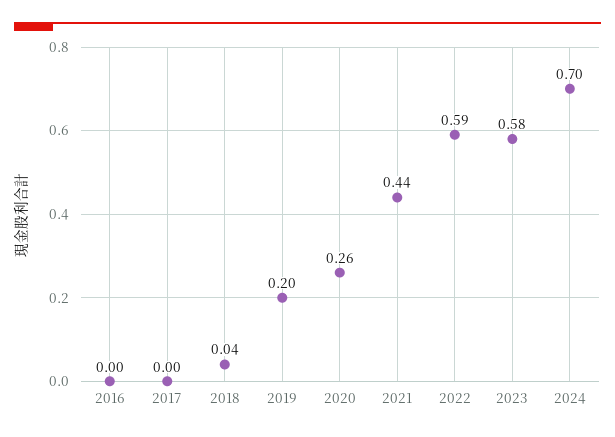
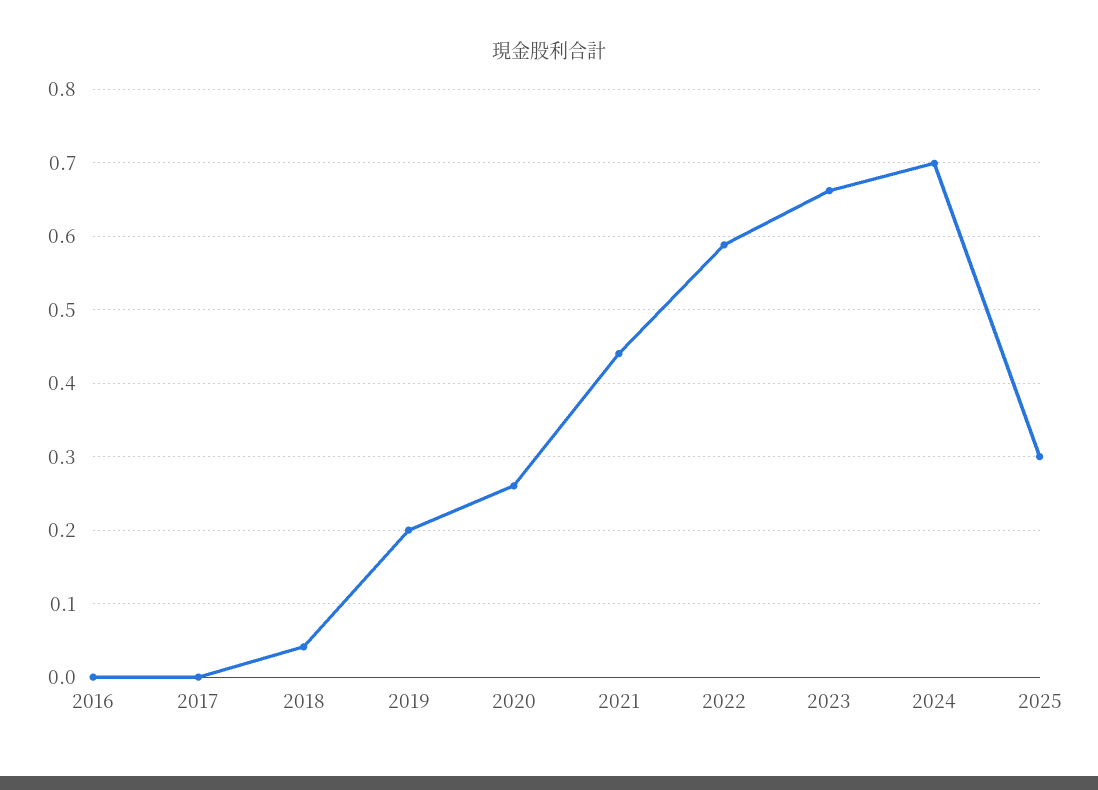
2023: 0.58 -> 0.66
2025: none -> 0.3

